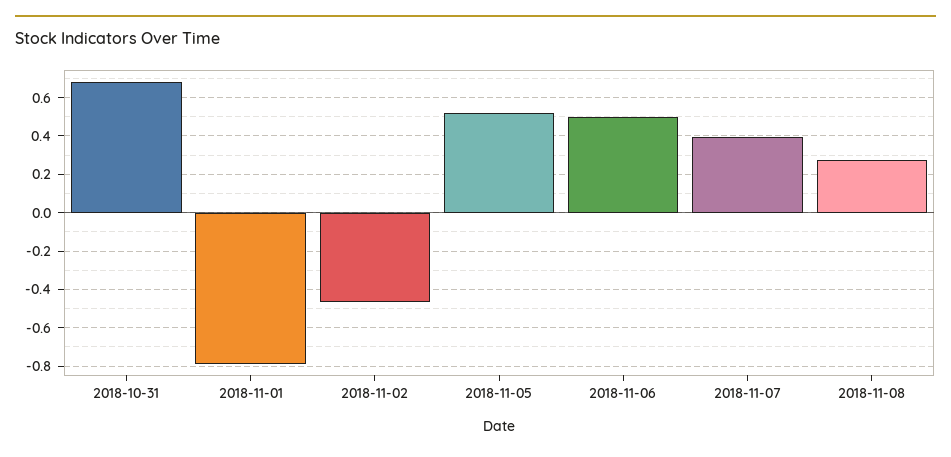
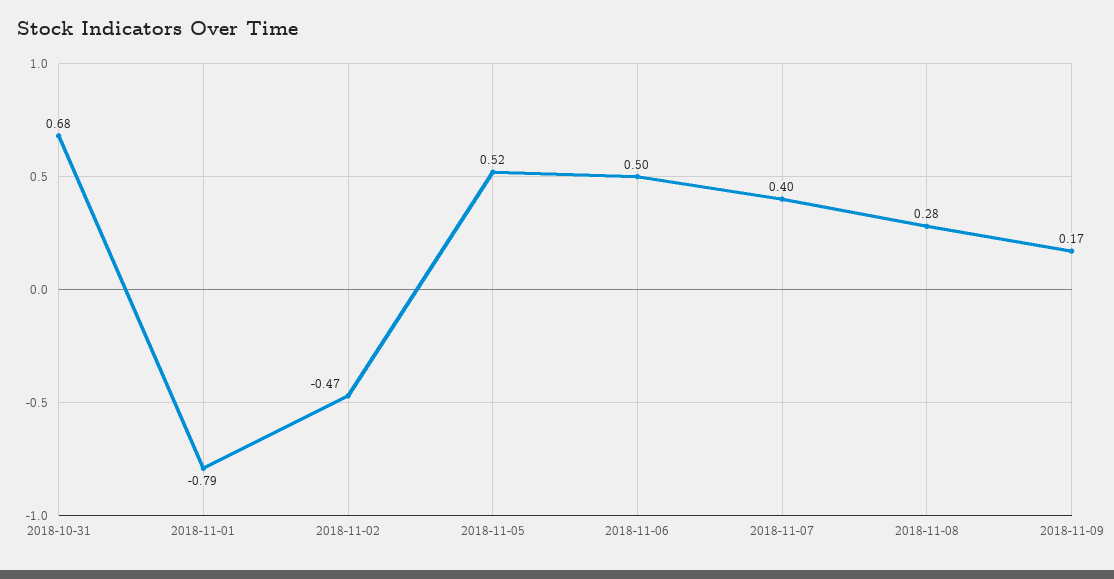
2018-11-09: none -> 0.17

